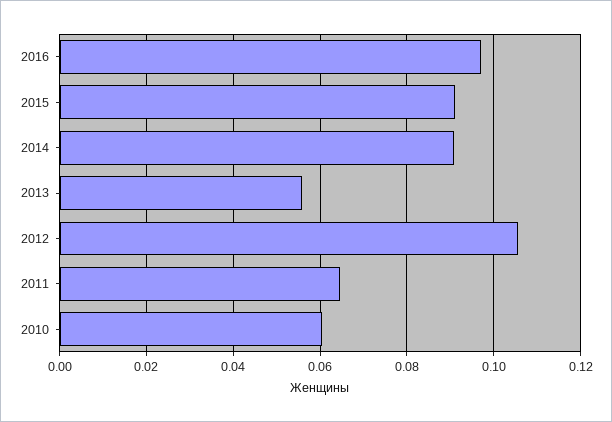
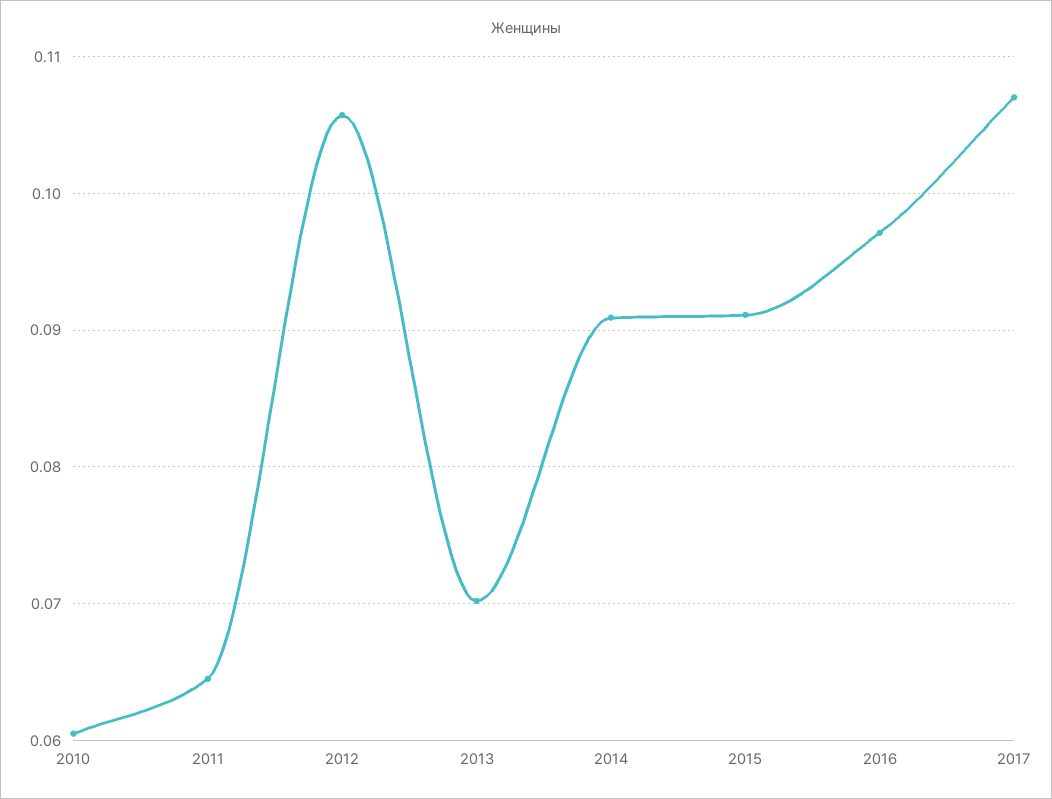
2013: 0.056 -> 0.07
2017: none -> 0.107

